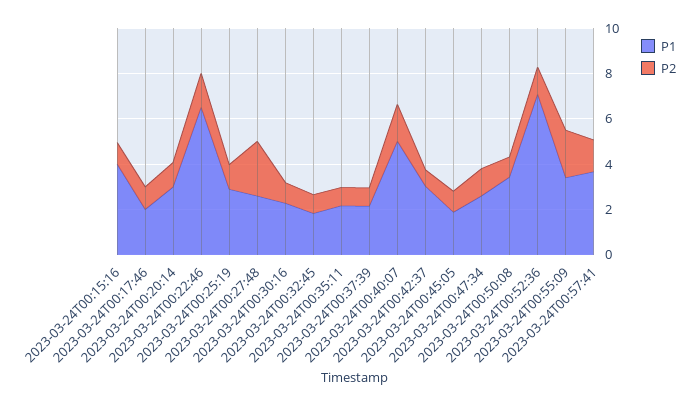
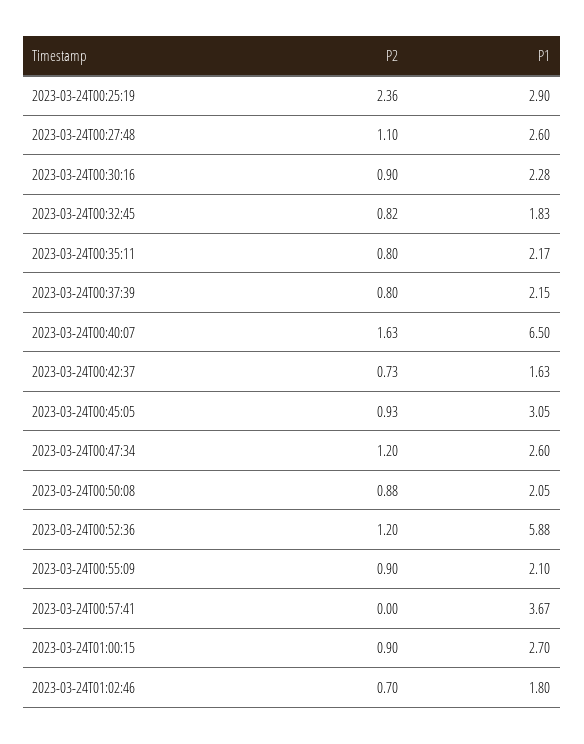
P1, 2023-03-24T00:15:16: 4 -> none
P2, 2023-03-24T00:15:16: 1 -> none
P1, 2023-03-24T00:17:46: 2 -> none
P2, 2023-03-24T00:17:46: 1 -> none
P1, 2023-03-24T00:20:14: 3 -> none
P2, 2023-03-24T00:20:14: 1 -> none
P1, 2023-03-24T00:22:46: 6.5 -> none
P2, 2023-03-24T00:22:46: 1.5 -> none
P2, 2023-03-24T00:25:19: 1 -> 2.36
P2, 2023-03-24T00:27:48: 2.5 -> 1.1
P1, 2023-03-24T00:40:07: 5 -> 6.5
P1, 2023-03-24T00:42:37: 3 -> 1.63
P1, 2023-03-24T00:45:05: 2 -> 3.05
P1, 2023-03-24T00:50:08: 3.5 -> 2.05
P1, 2023-03-24T00:52:36: 7 -> 5.88
P1, 2023-03-24T00:55:09: 3.5 -> 2.1
P2, 2023-03-24T00:55:09: 2 -> 0.9
P2, 2023-03-24T00:57:41: 1.5 -> 0
P2, 2023-03-24T01:00:15: none -> 0.9
P1, 2023-03-24T01:00:15: none -> 2.7
P2, 2023-03-24T01:02:46: none -> 0.7
P1, 2023-03-24T01:02:46: none -> 1.8

